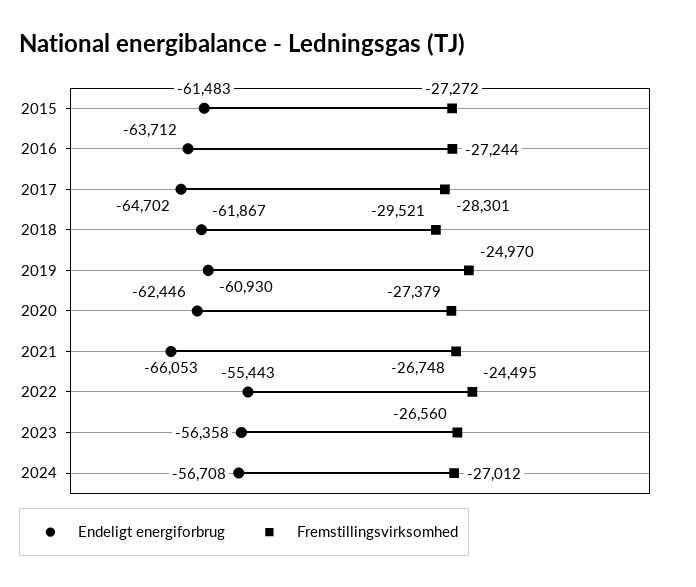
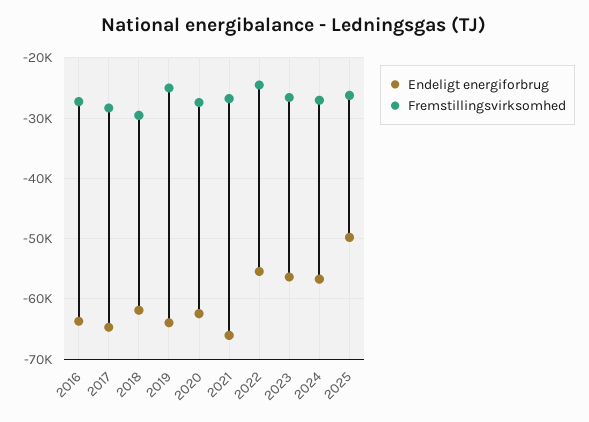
Endeligt energiforbrug, 2015: -61483 -> none
Fremstillingsvirksomhed, 2015: -27272 -> none
Endeligt energiforbrug, 2019: -60930 -> -64000
Endeligt energiforbrug, 2025: none -> -50000
Fremstillingsvirksomhed, 2025: none -> -26000

